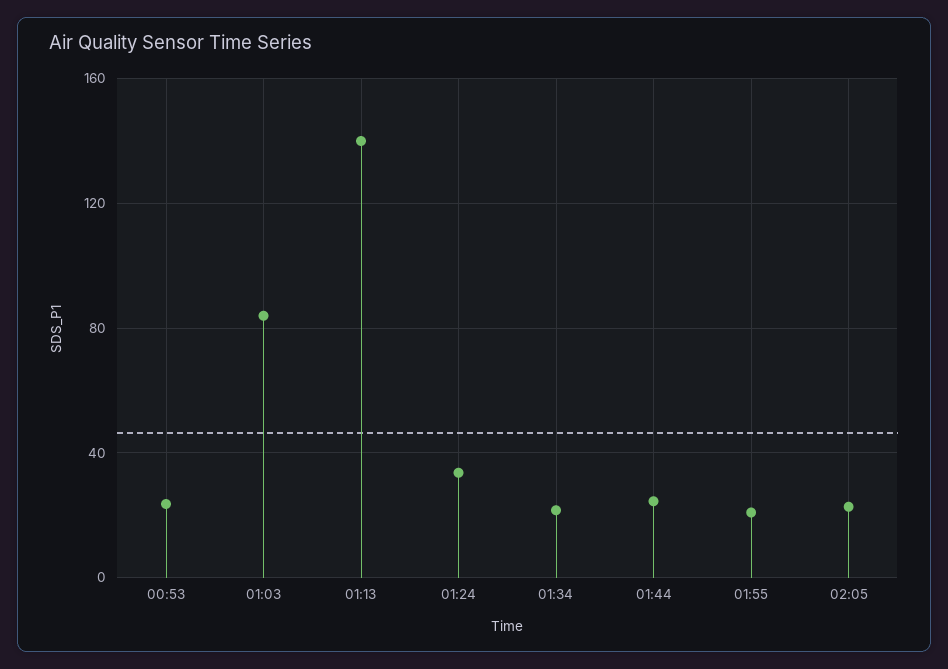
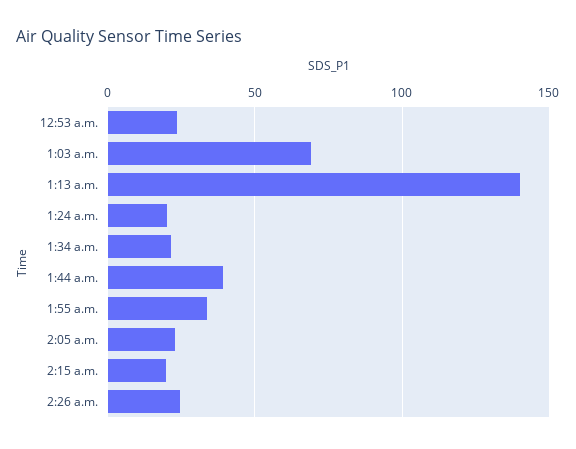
01:03: 85 -> 70
01:24: 35 -> 20
01:44: 25 -> 40
01:55: 20 -> 35
2:15 a.m.: none -> 20
2:26 a.m.: none -> 25

